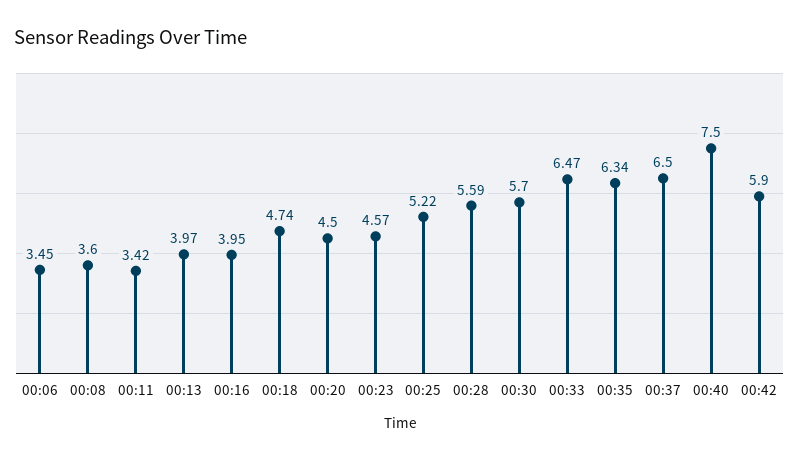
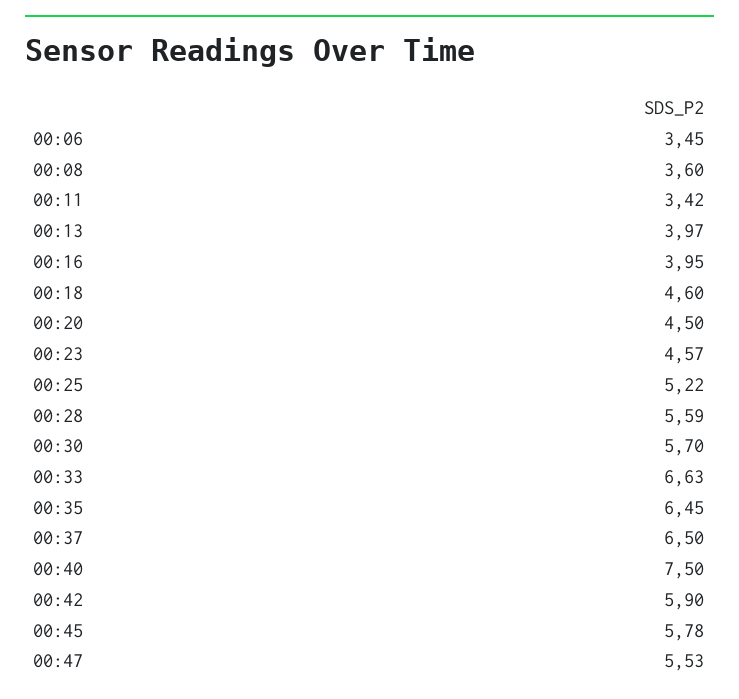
00:18: 4.74 -> 4.6
00:33: 6.47 -> 6.63
00:35: 6.34 -> 6.45
00:45: none -> 5.78
00:47: none -> 5.53

